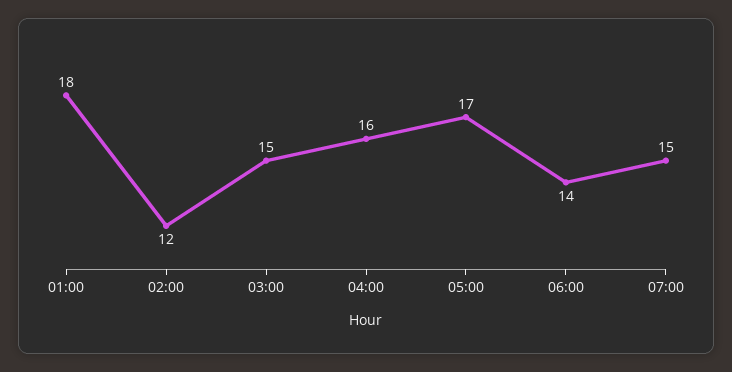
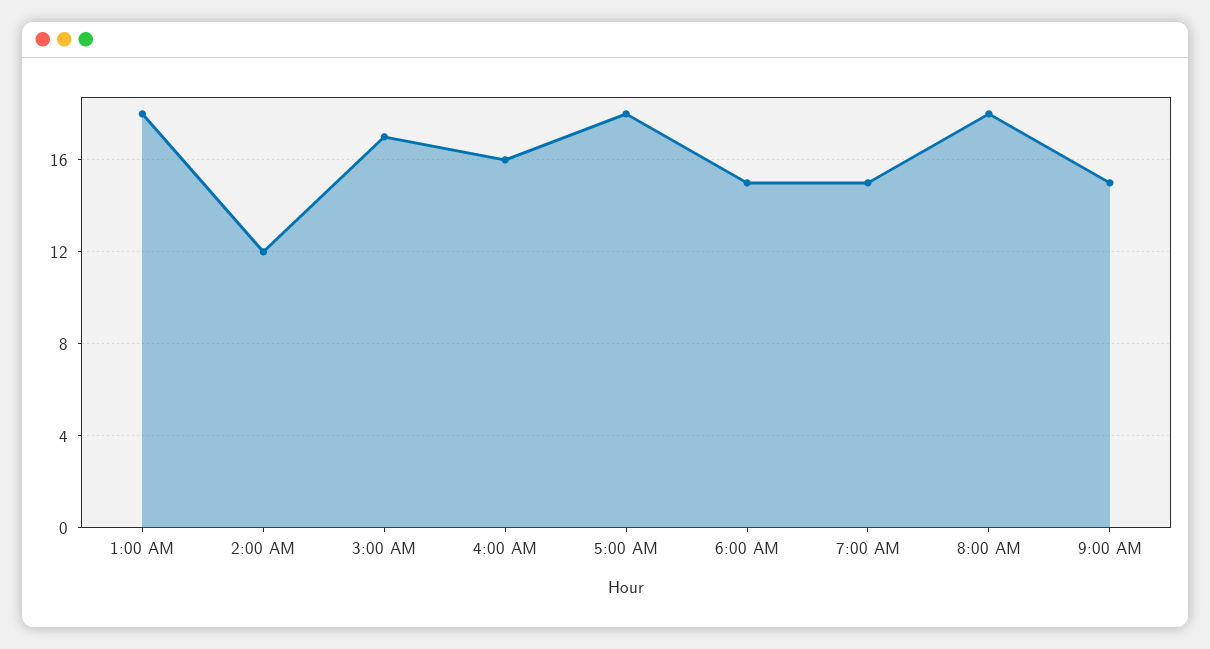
03:00: 15 -> 17
05:00: 17 -> 18
06:00: 14 -> 15
8:00 AM: none -> 18
9:00 AM: none -> 15

